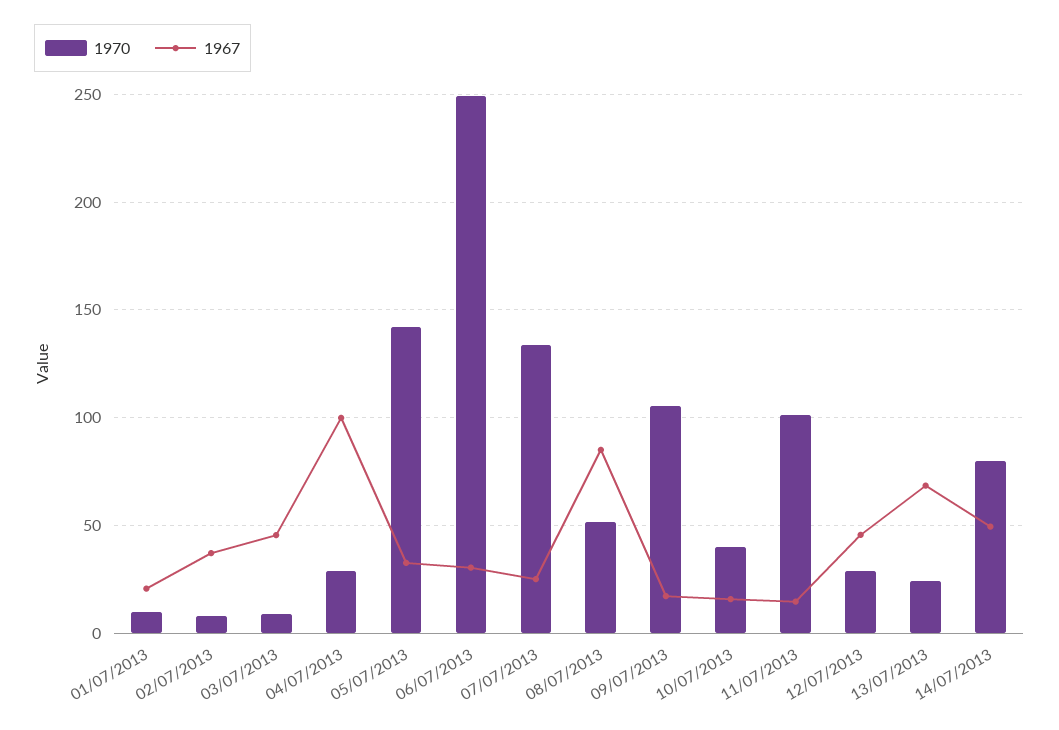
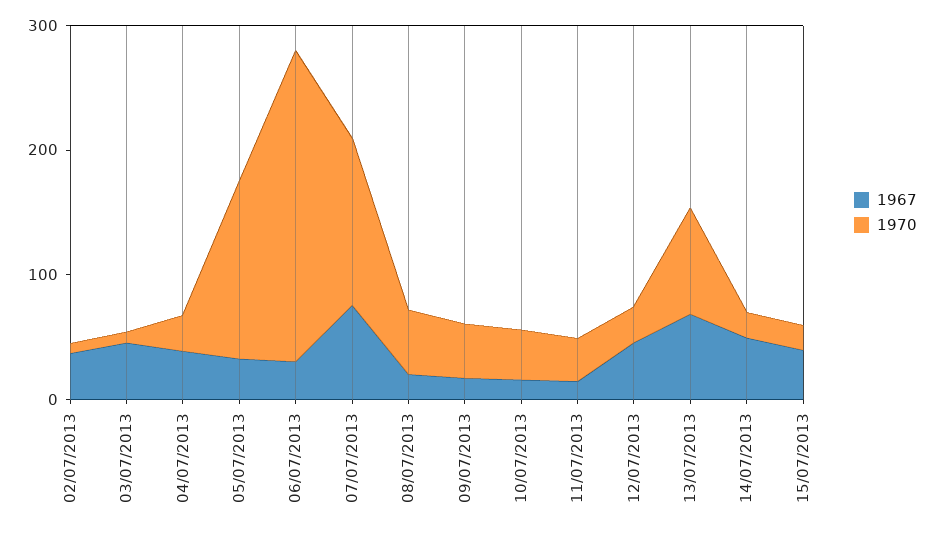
1970, 01/07/2013: 10 -> none
1967, 01/07/2013: 20 -> none
1967, 04/07/2013: 100 -> 40
1967, 07/07/2013: 25 -> 80
1967, 08/07/2013: 85 -> 20
1970, 09/07/2013: 105 -> 40
1970, 11/07/2013: 100 -> 40
1970, 13/07/2013: 25 -> 80
1970, 14/07/2013: 80 -> 20
1967, 15/07/2013: none -> 40
1970, 15/07/2013: none -> 20

